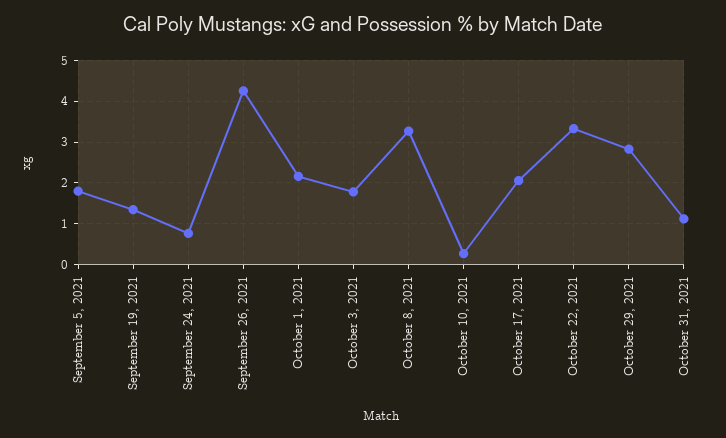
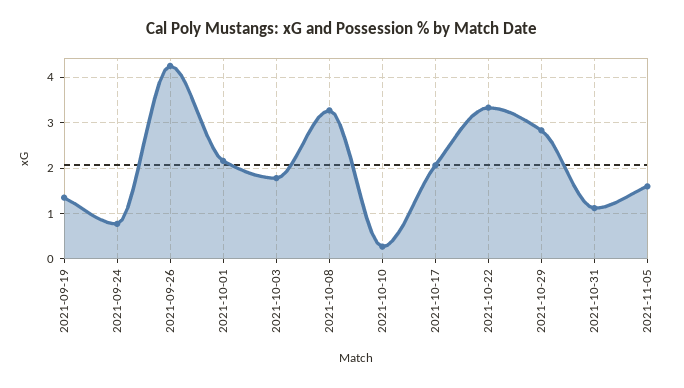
September 5, 2021: 1.8 -> none
2021-11-05: none -> 1.6

